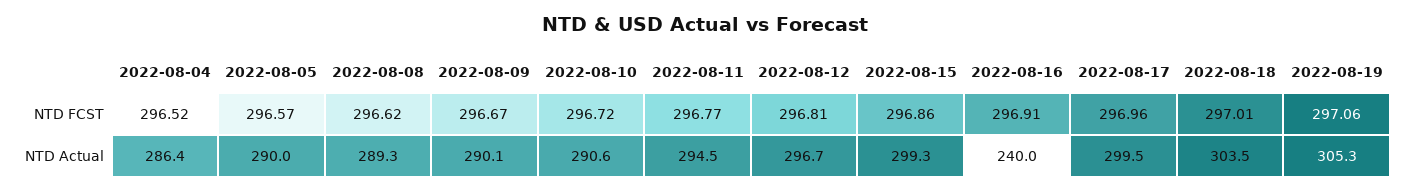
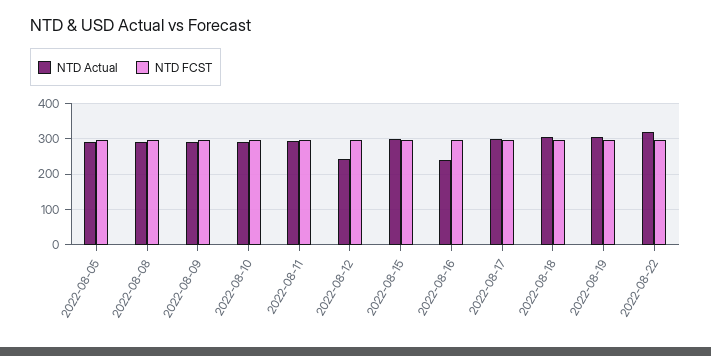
NTD FCST, 2022-08-04: 296.52 -> none
NTD Actual, 2022-08-04: 286.4 -> none
NTD Actual, 2022-08-12: 296.7 -> 240
NTD Actual, 2022-08-22: none -> 320
NTD FCST, 2022-08-22: none -> 300

